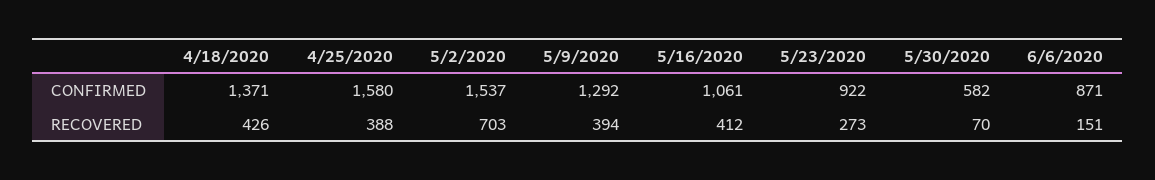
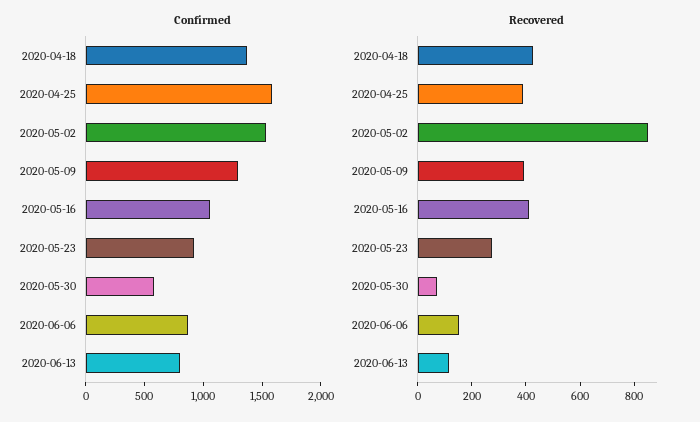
RECOVERED, 5/2/2020: 703 -> 850
CONFIRMED, 2020-06-13: none -> 800
RECOVERED, 2020-06-13: none -> 100

